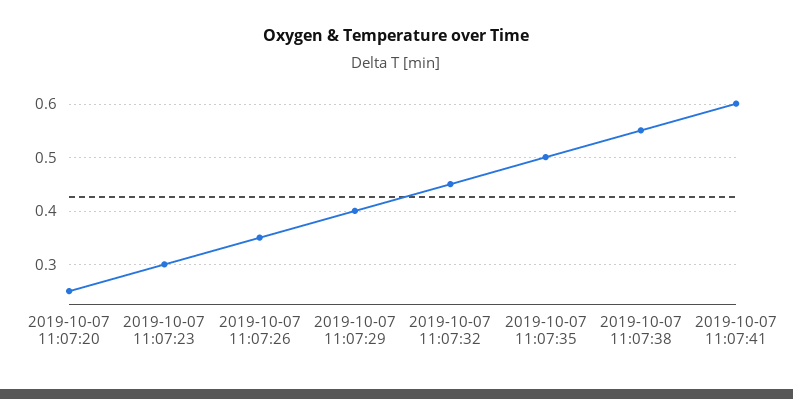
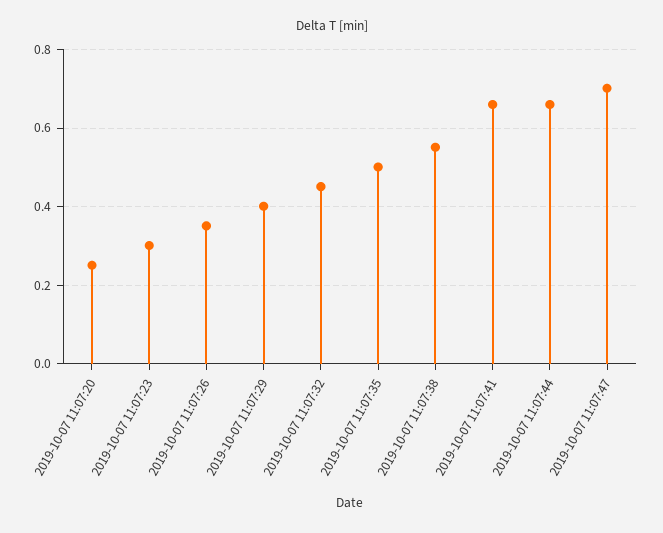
2019-10-07 11:07:41: 0.6 -> 0.66
2019-10-07 11:07:44: none -> 0.66
2019-10-07 11:07:47: none -> 0.7

